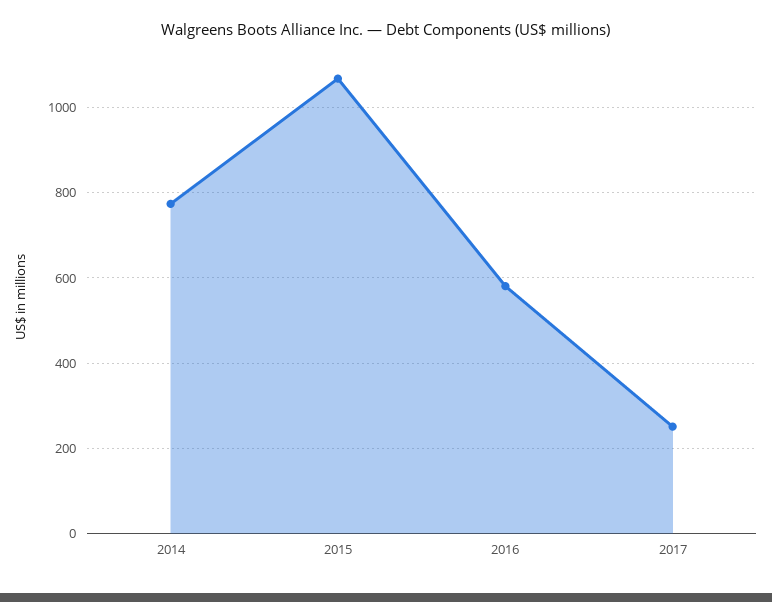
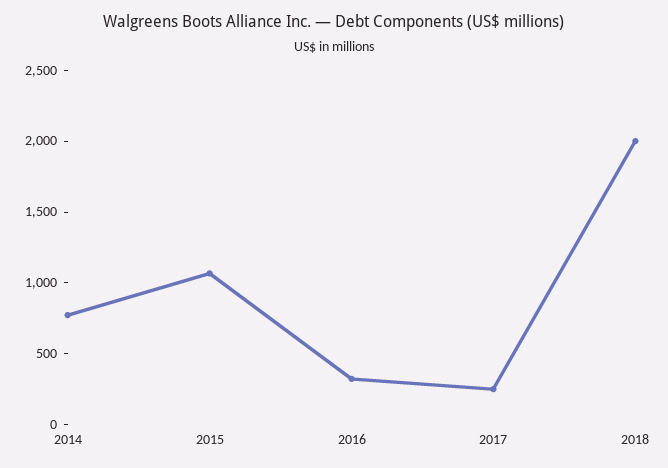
2016: 580 -> 300
2018: none -> 2000

